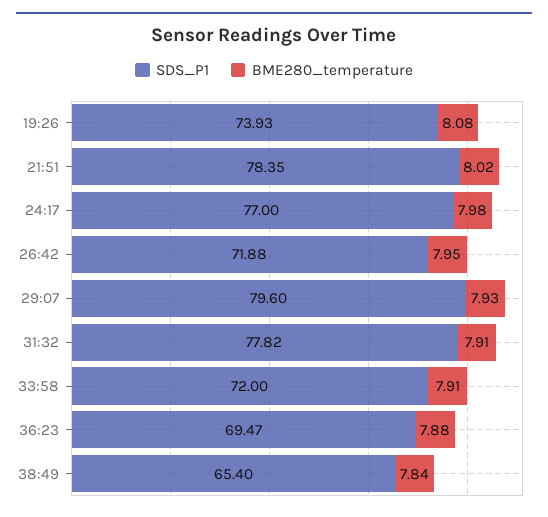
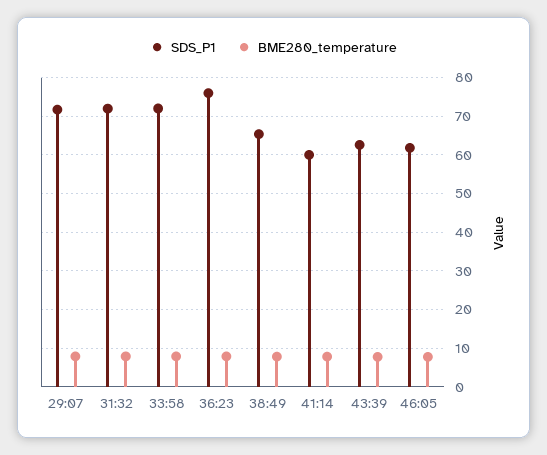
SDS_P1, 19:26: 73.93 -> none
BME280_temperature, 19:26: 8.08 -> none
SDS_P1, 21:51: 78.35 -> none
BME280_temperature, 21:51: 8.02 -> none
SDS_P1, 24:17: 77 -> none
BME280_temperature, 24:17: 7.98 -> none
SDS_P1, 26:42: 71.88 -> none
BME280_temperature, 26:42: 7.95 -> none
SDS_P1, 29:07: 79.6 -> 72
SDS_P1, 31:32: 77.82 -> 72
SDS_P1, 36:23: 69.47 -> 76
SDS_P1, 41:14: none -> 60
BME280_temperature, 41:14: none -> 8
SDS_P1, 43:39: none -> 62
BME280_temperature, 43:39: none -> 8
SDS_P1, 46:05: none -> 62
BME280_temperature, 46:05: none -> 8

